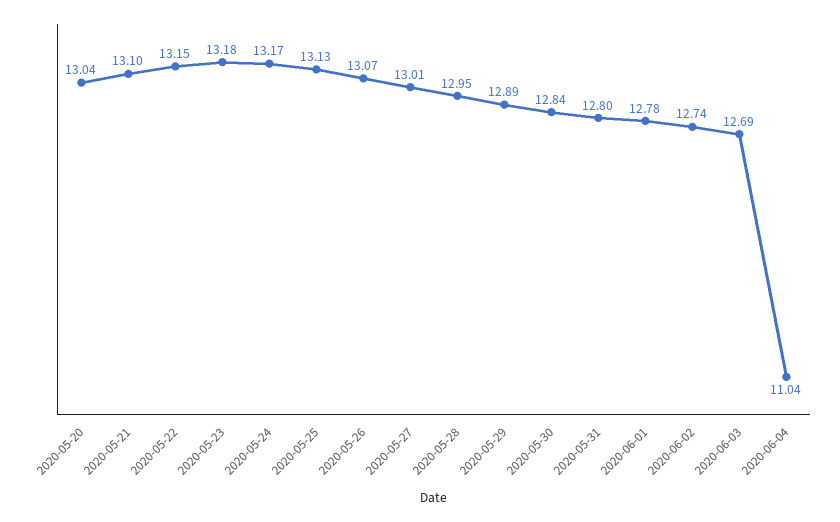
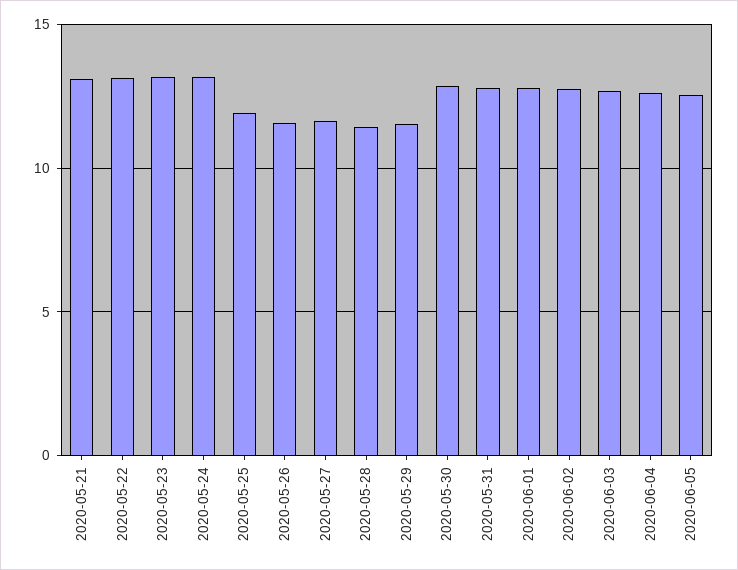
2020-05-20: 13.04 -> none
2020-05-25: 13.13 -> 12
2020-05-26: 13.07 -> 11.5
2020-05-27: 13.01 -> 11.5
2020-05-28: 12.95 -> 11.5
2020-05-29: 12.89 -> 11.5
2020-06-04: 11.04 -> 12.5
2020-06-05: none -> 12.5

